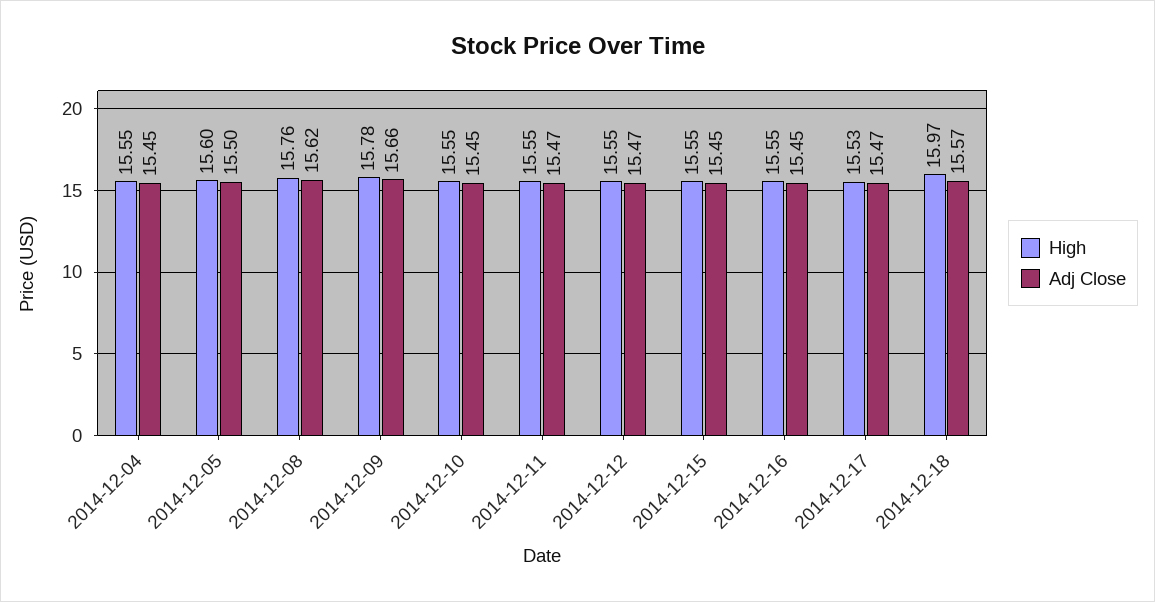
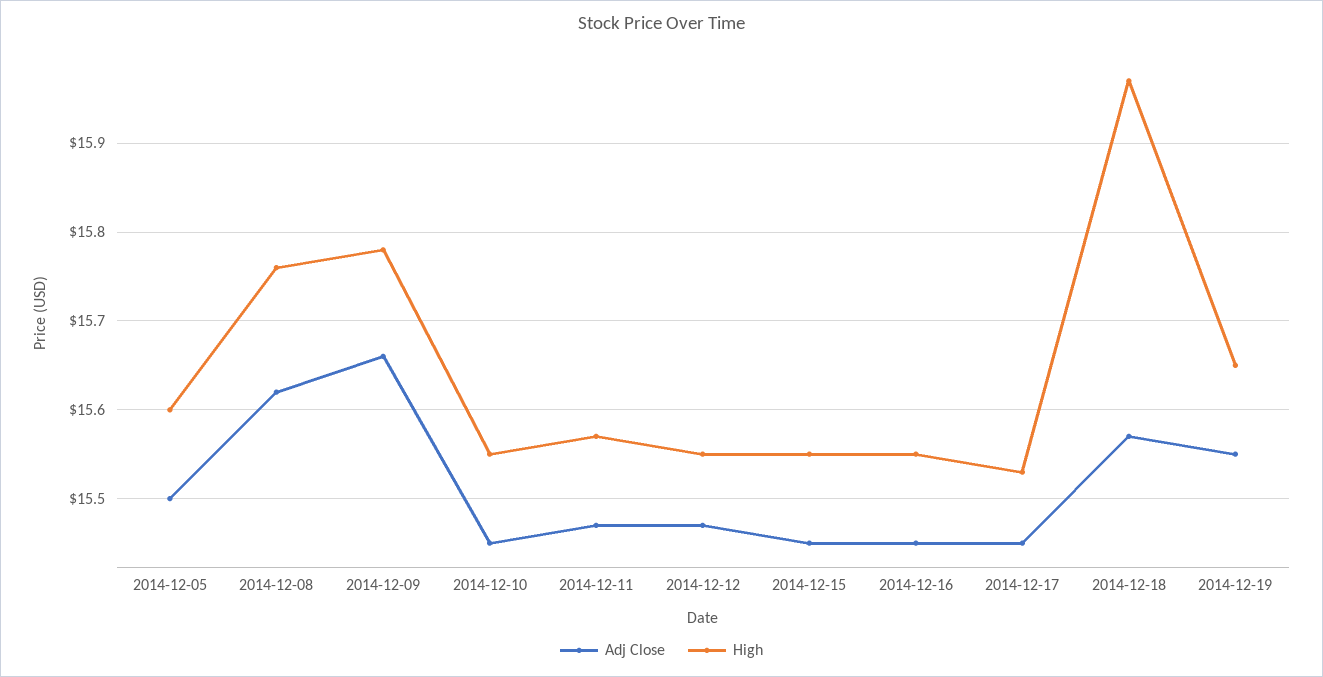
High, 2014-12-04: 15.55 -> none
Adj Close, 2014-12-04: 15.45 -> none
High, 2014-12-11: 15.55 -> 15.57
Adj Close, 2014-12-17: 15.47 -> 15.45
Adj Close, 2014-12-19: none -> 15.55
High, 2014-12-19: none -> 15.65

